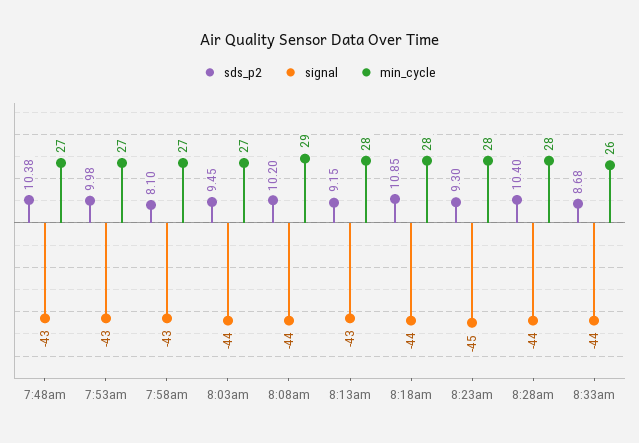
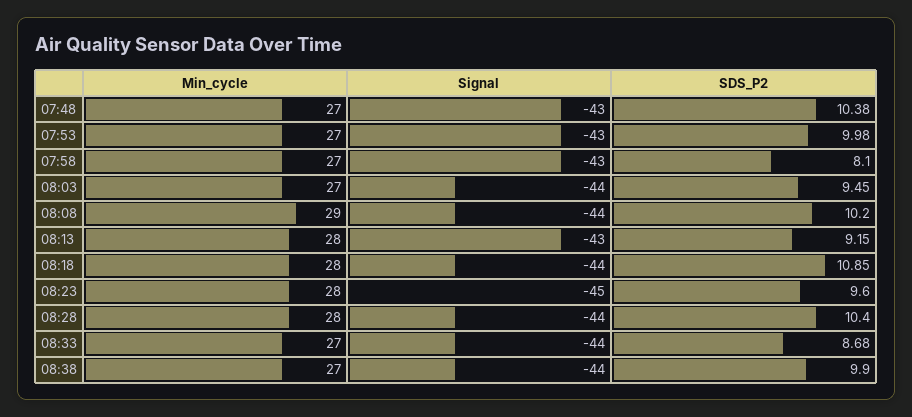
sds_p2, 8:23am: 9.3 -> 9.6
min_cycle, 8:33am: 26 -> 27
min_cycle, 08:38: none -> 27
signal, 08:38: none -> -44
sds_p2, 08:38: none -> 9.9

